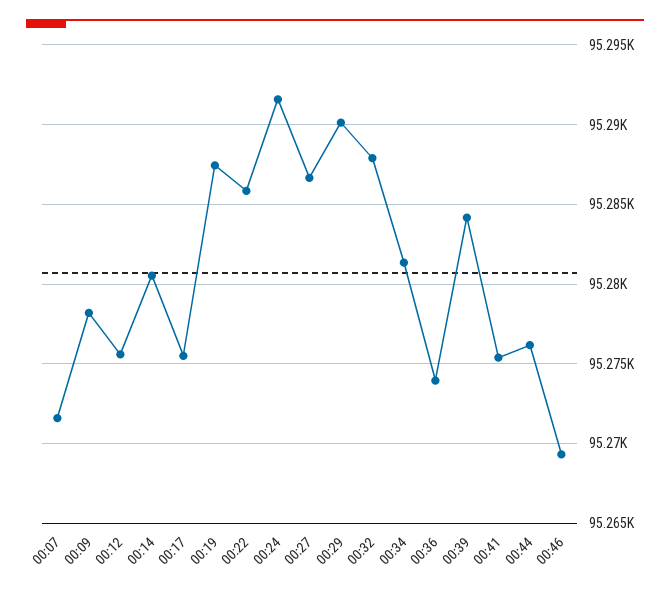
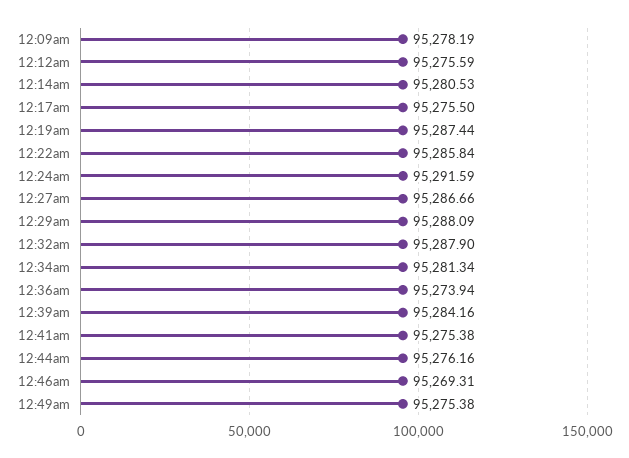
00:07: 95271.5 -> none
00:29: 95290 -> 95288.09
12:49am: none -> 95275.38

